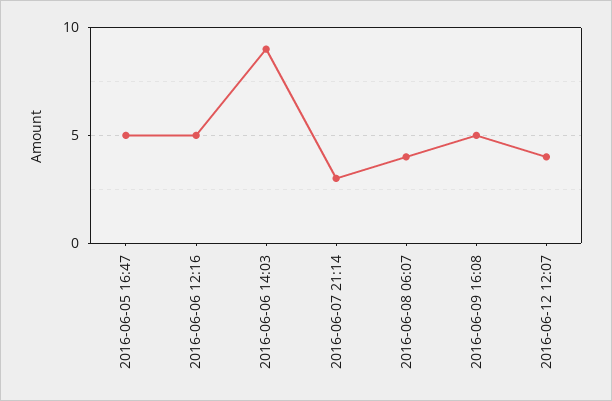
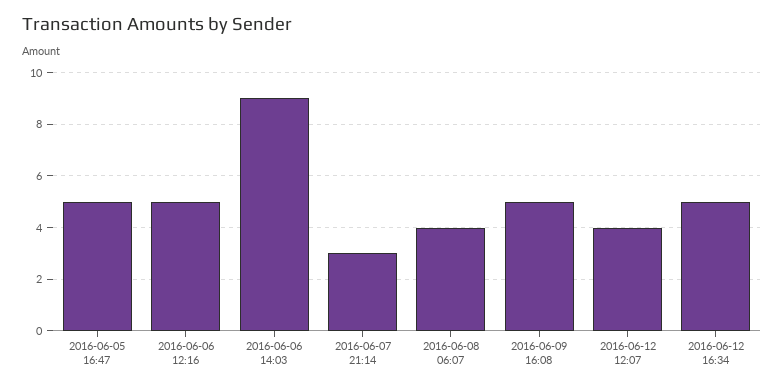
2016-06-12 16:34: none -> 5

